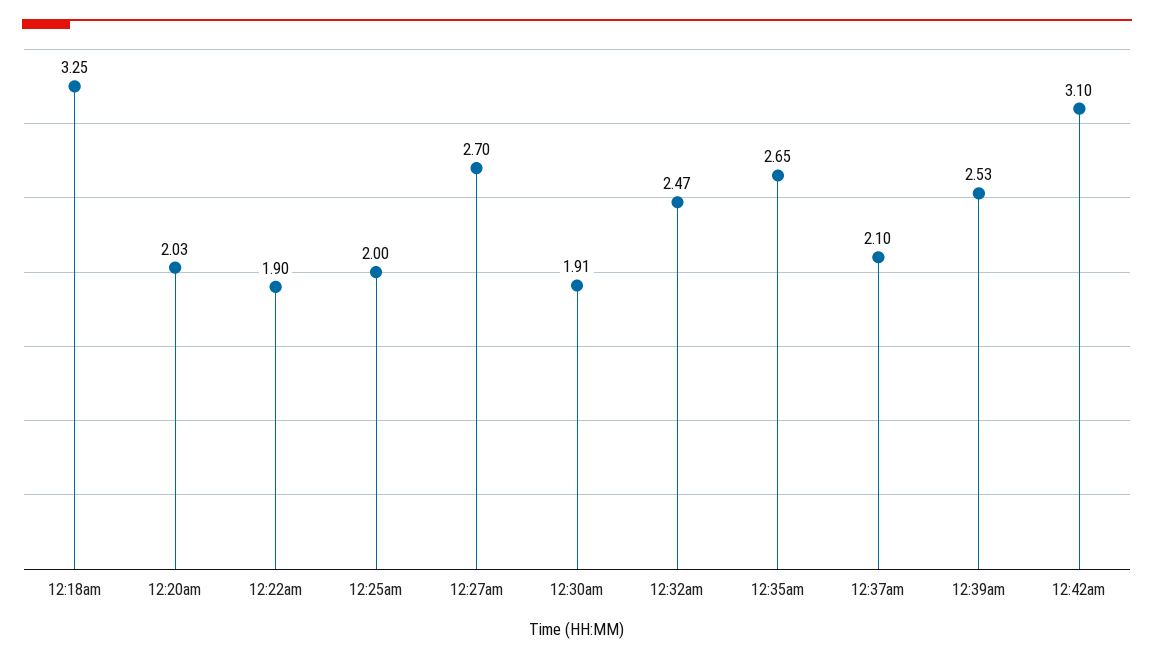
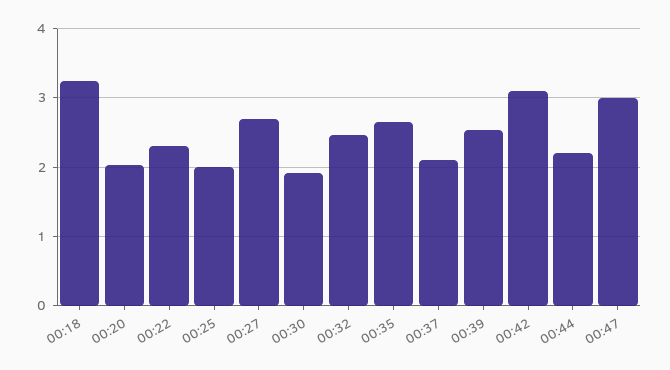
12:22am: 1.9 -> 2.3
00:44: none -> 2.2
00:47: none -> 3

